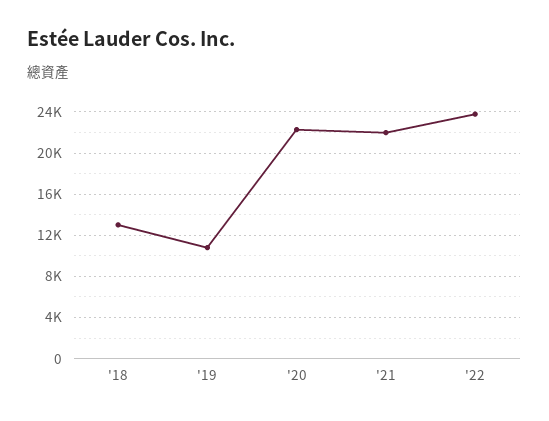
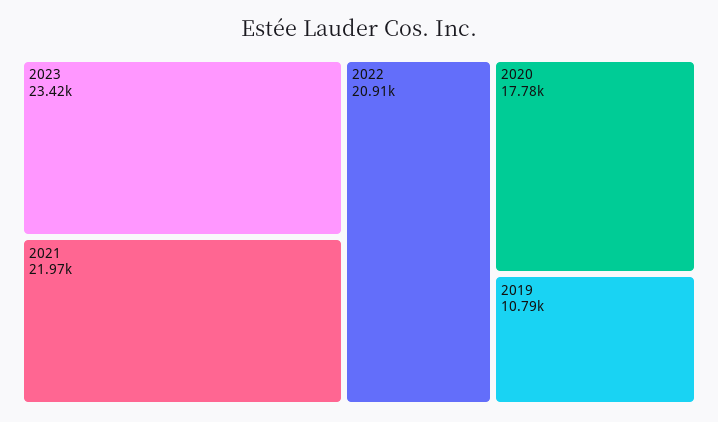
'18: 13000 -> none
'20: 22000 -> 17780
'22: 24000 -> 20910
2023: none -> 23420

